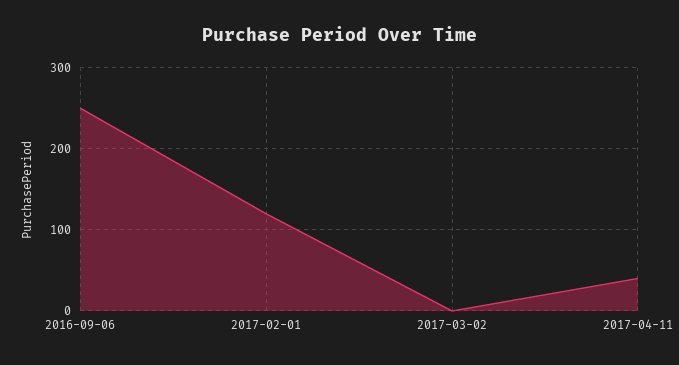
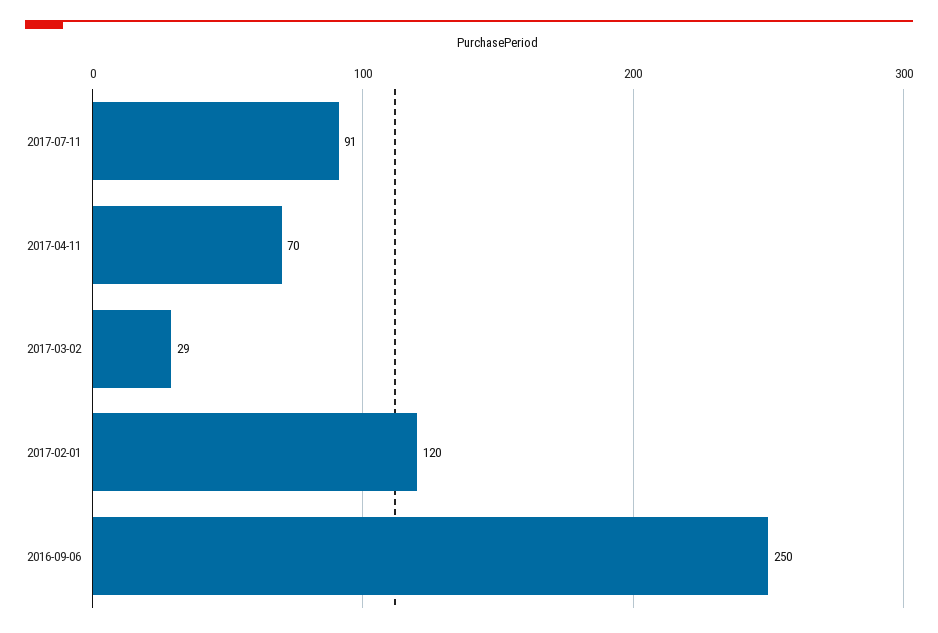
2017-03-02: 0 -> 29
2017-04-11: 40 -> 70
2017-07-11: none -> 91

